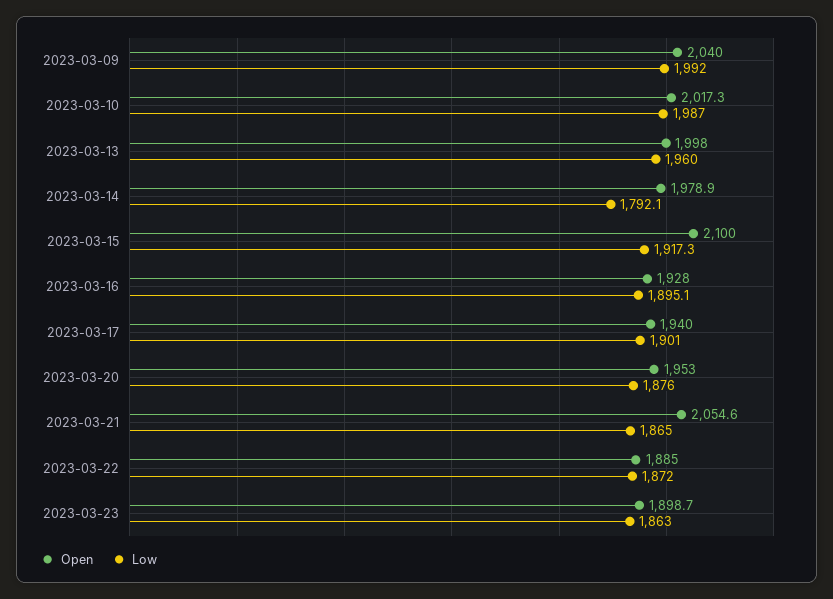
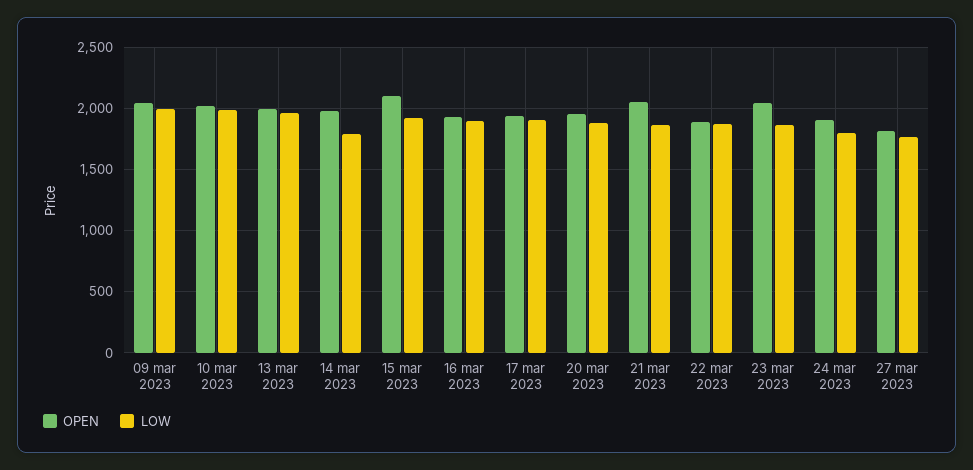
Open, 2023-03-23: 1898.7 -> 2050
Open, 24 mar 2023: none -> 1900
Low, 24 mar 2023: none -> 1800
Open, 27 mar 2023: none -> 1800
Low, 27 mar 2023: none -> 1750

